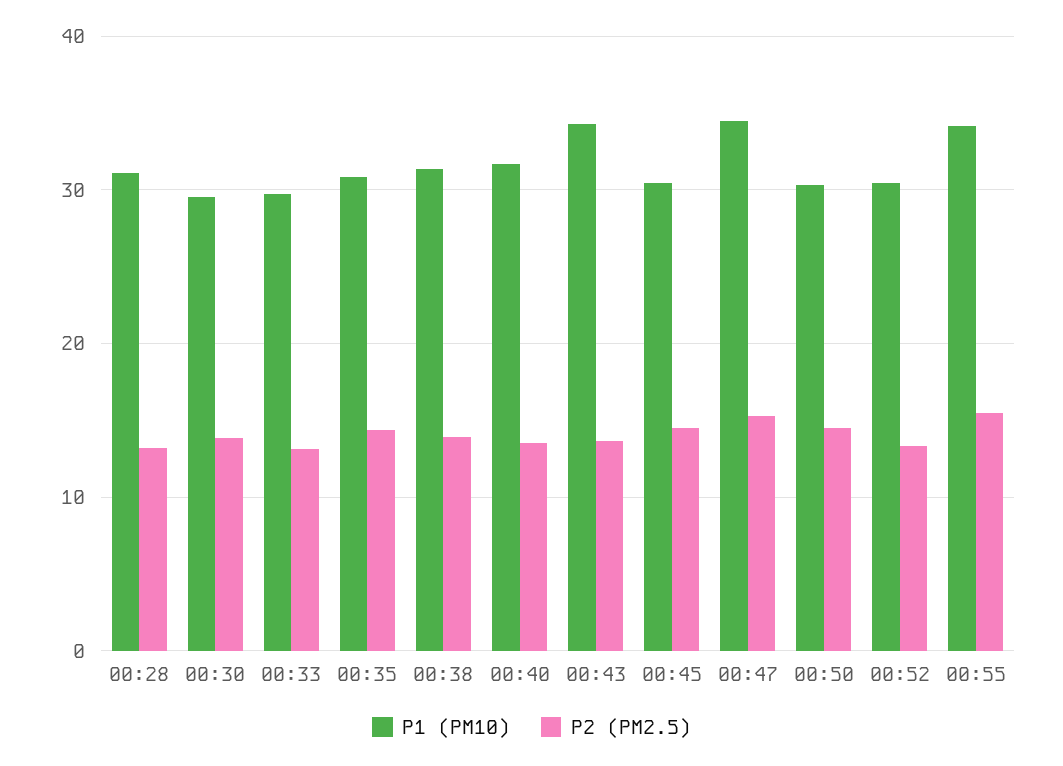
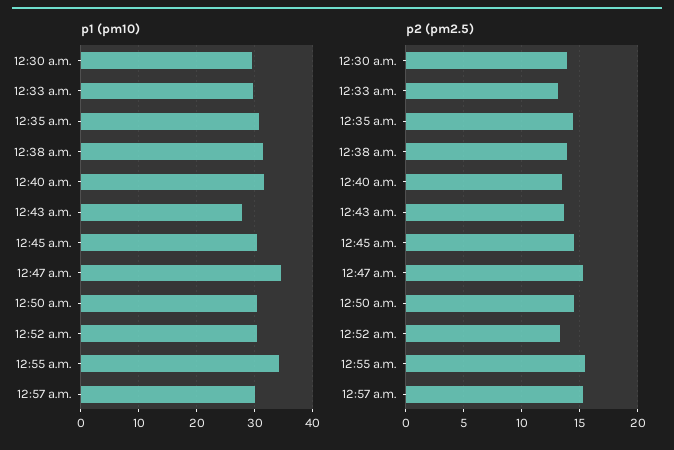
P1 (PM10), 00:28: 31 -> none
P2 (PM2.5), 00:28: 13 -> none
P1 (PM10), 00:43: 34 -> 28
P1 (PM10), 12:57 a.m.: none -> 30
P2 (PM2.5), 12:57 a.m.: none -> 15

